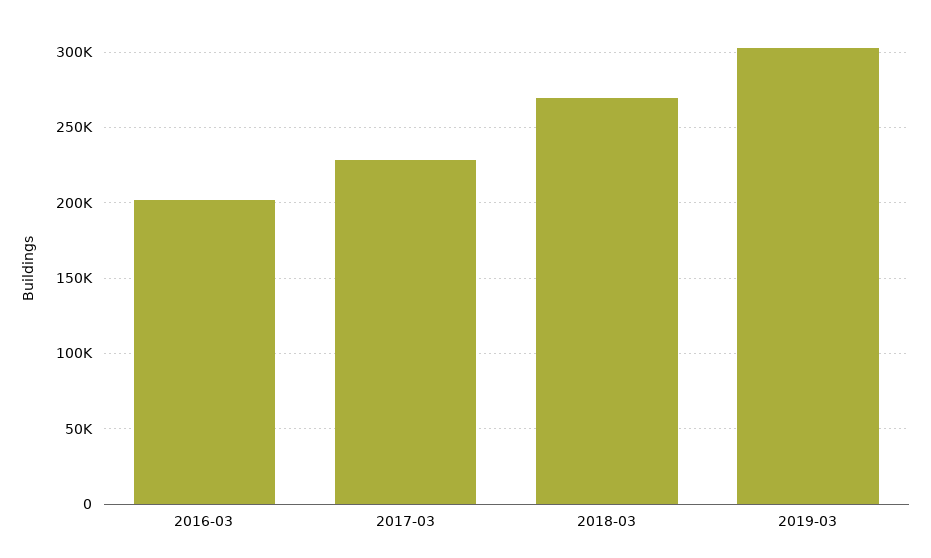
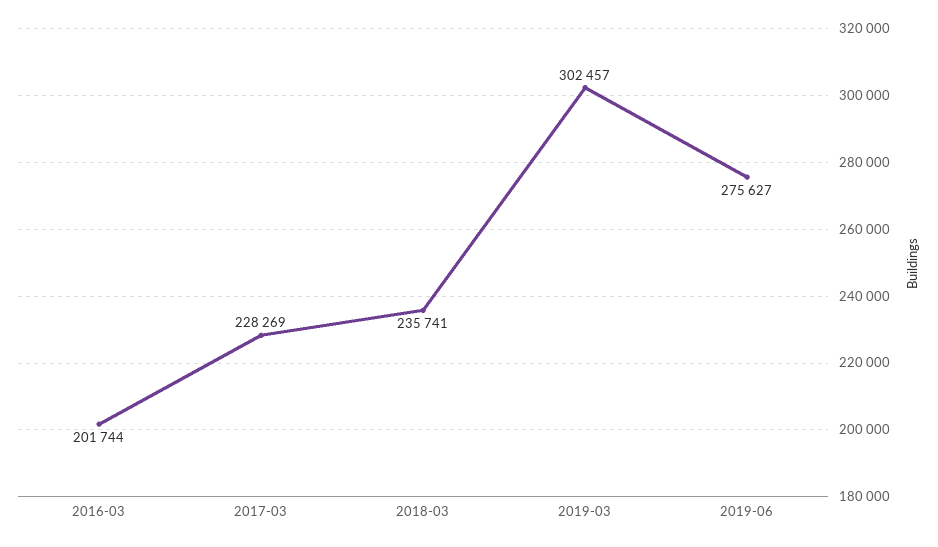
2018-03: 270000 -> 235741
2019-06: none -> 275627

